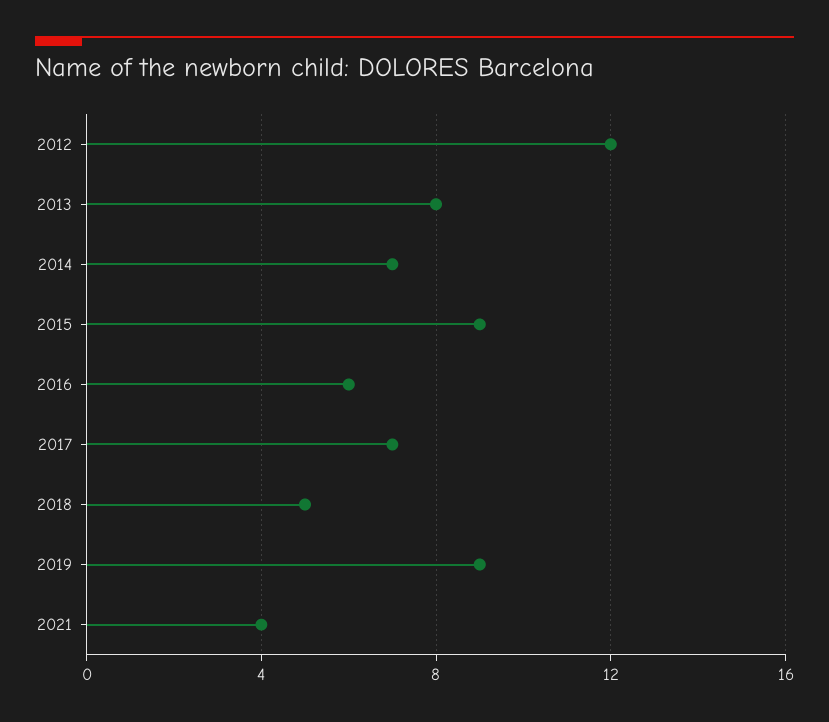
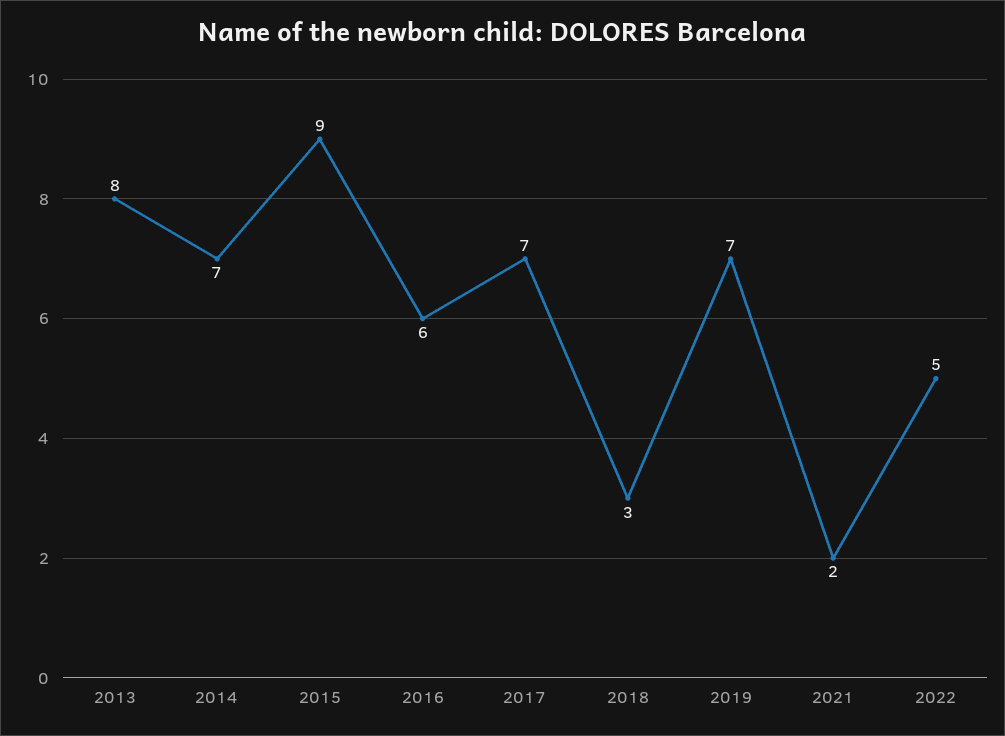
2012: 12 -> none
2018: 5 -> 3
2019: 9 -> 7
2021: 4 -> 2
2022: none -> 5

